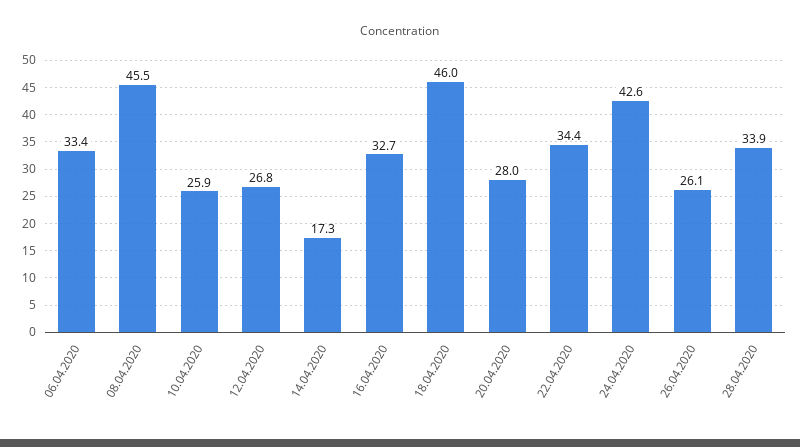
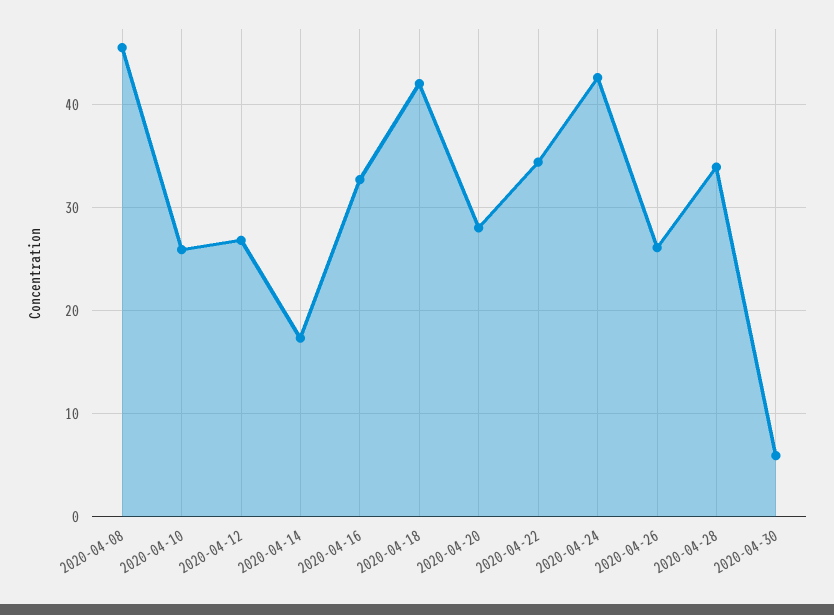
06.04.2020: 33.4 -> none
18.04.2020: 46 -> 42
2020-04-30: none -> 6

